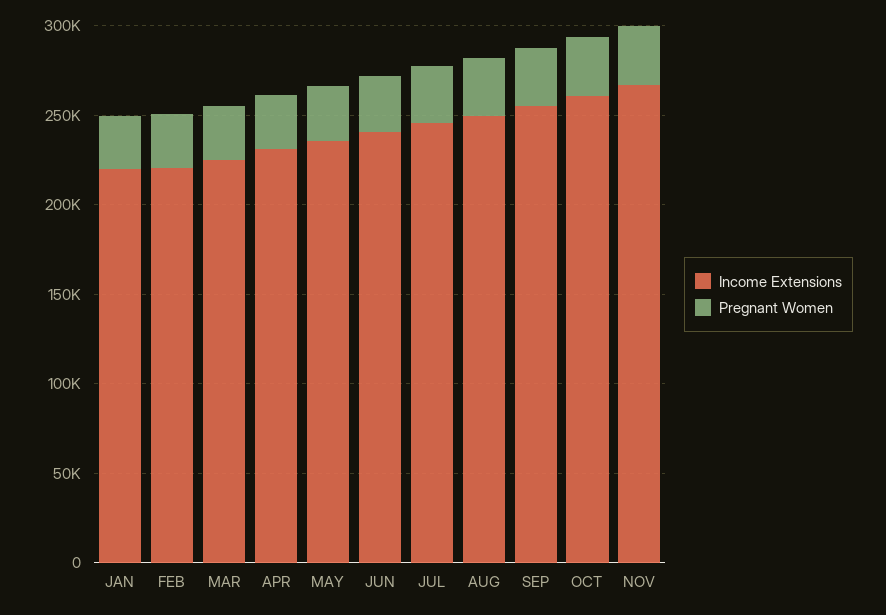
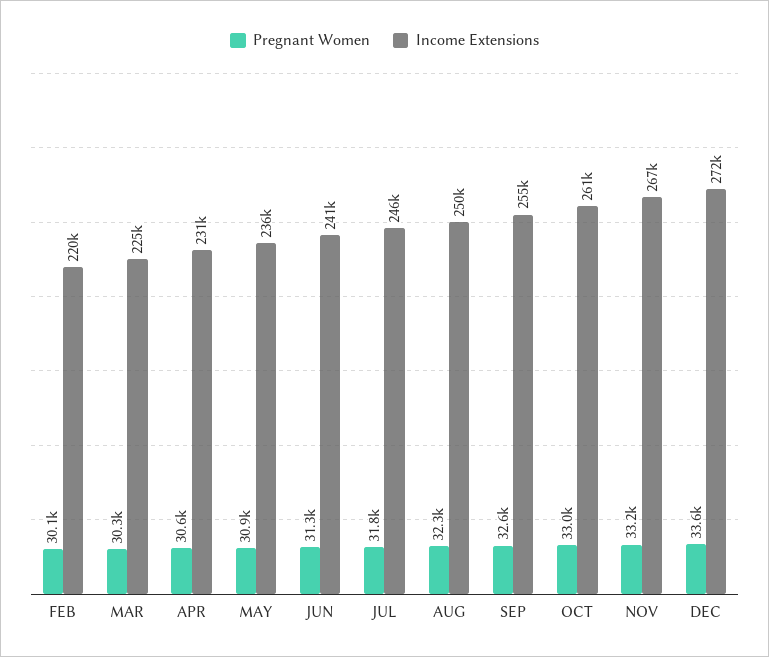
Income Extensions, JAN: 220000 -> none
Pregnant Women, JAN: 30000 -> none
Pregnant Women, DEC: none -> 33600
Income Extensions, DEC: none -> 272000

